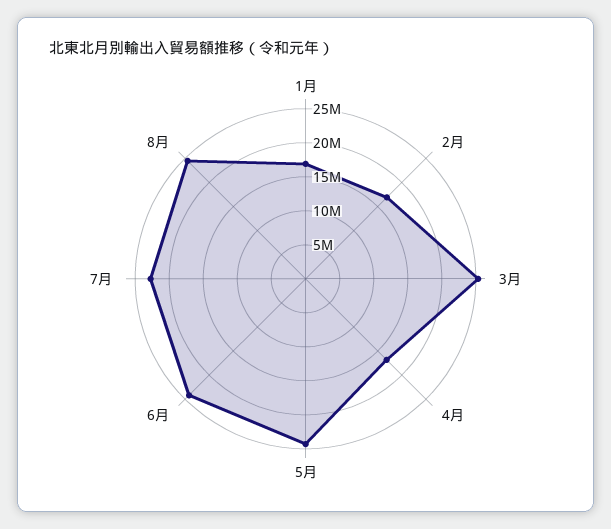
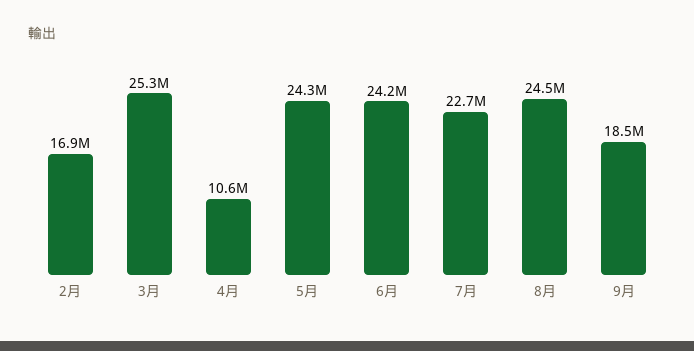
1月: 17500000 -> none
4月: 17500000 -> 10600000
9月: none -> 18500000

